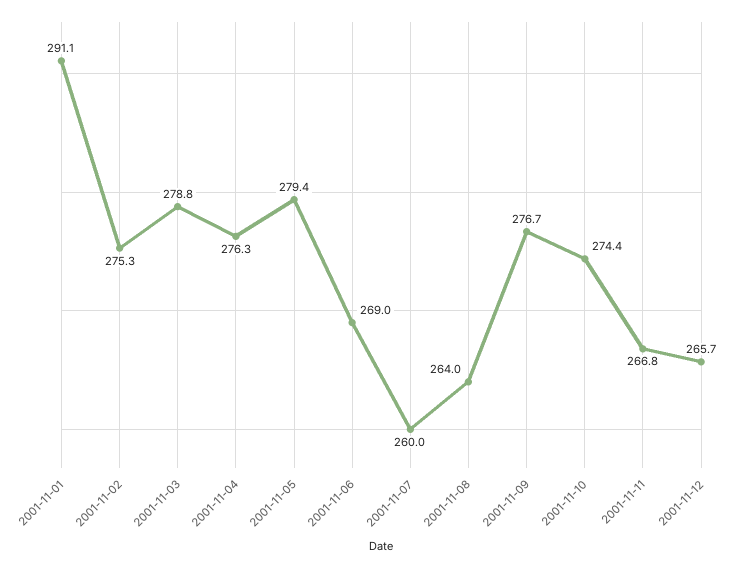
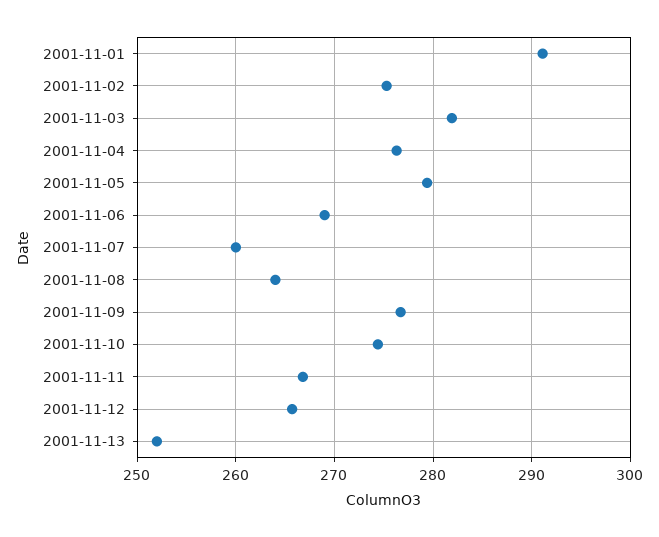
2001-11-03: 278.8 -> 282
2001-11-13: none -> 252

